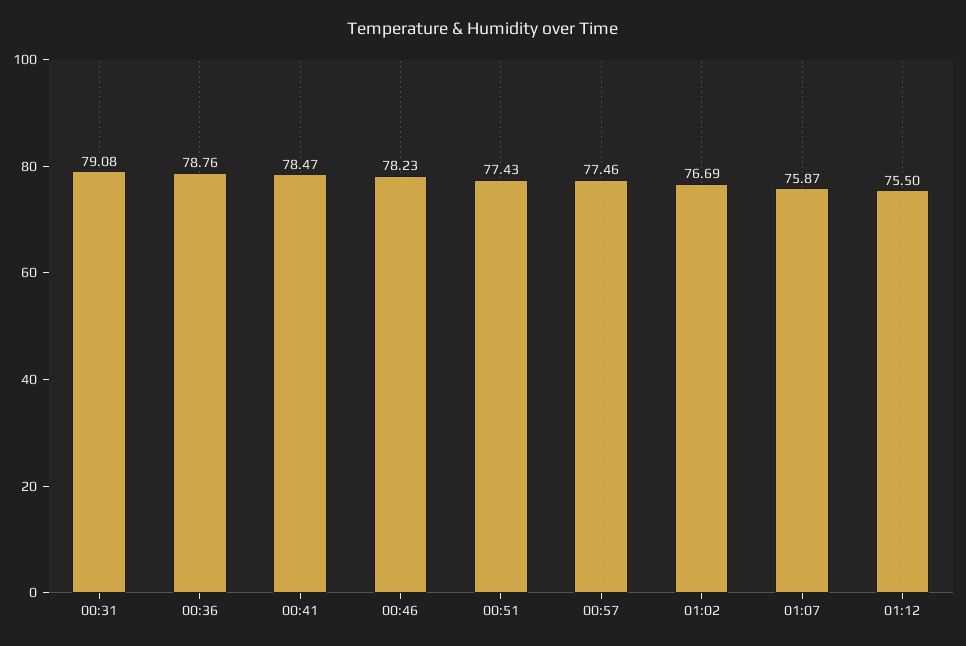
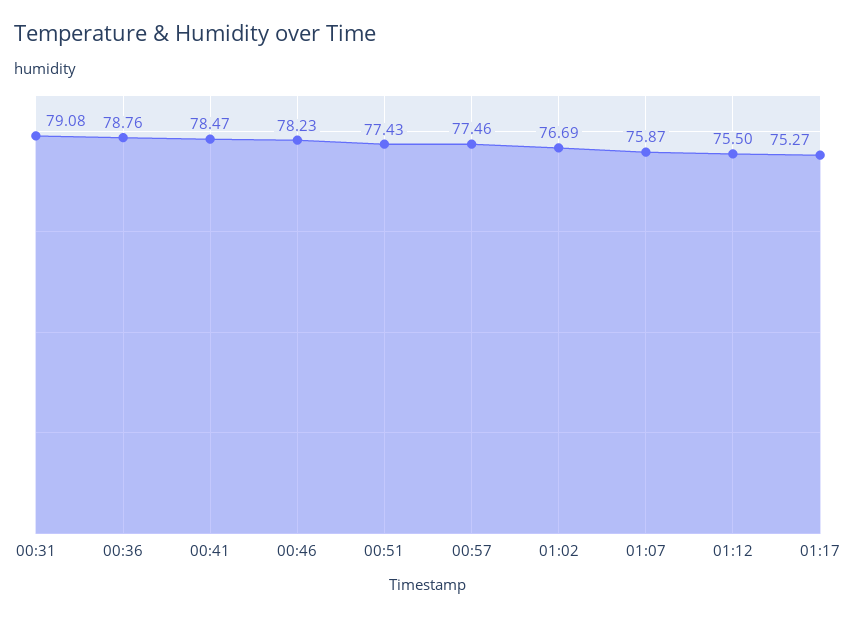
01:17: none -> 75.27

